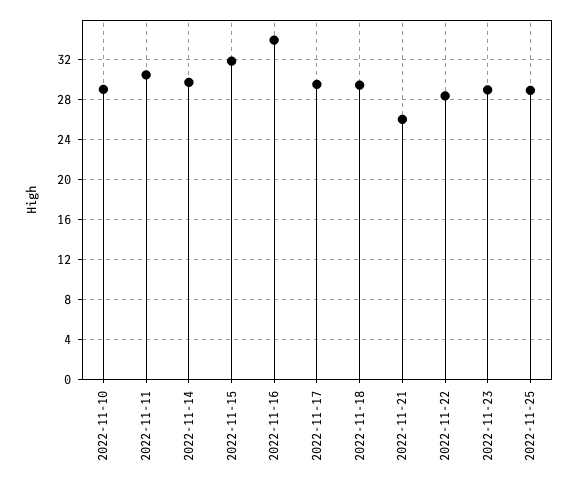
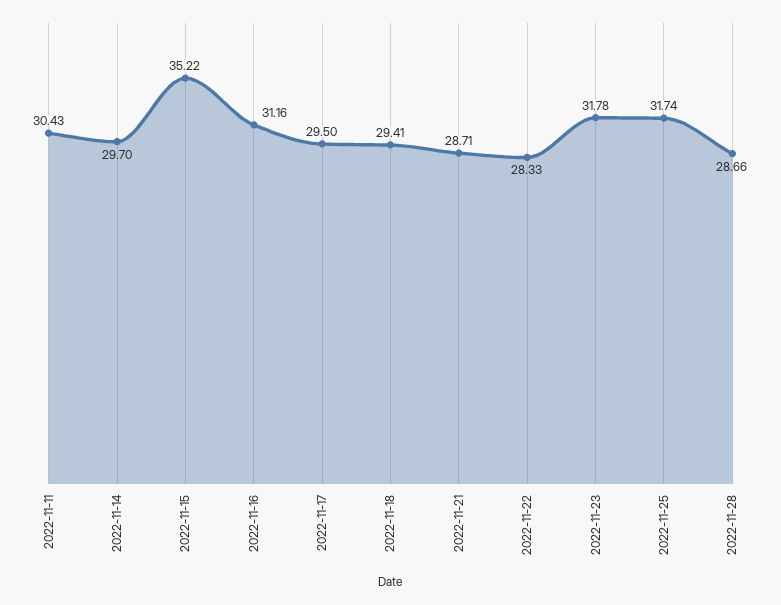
2022-11-10: 29 -> none
2022-11-15: 32 -> 35.22
2022-11-16: 34 -> 31.16
2022-11-21: 26 -> 28.71
2022-11-23: 29 -> 31.78
2022-11-25: 29 -> 31.74
2022-11-28: none -> 28.66

